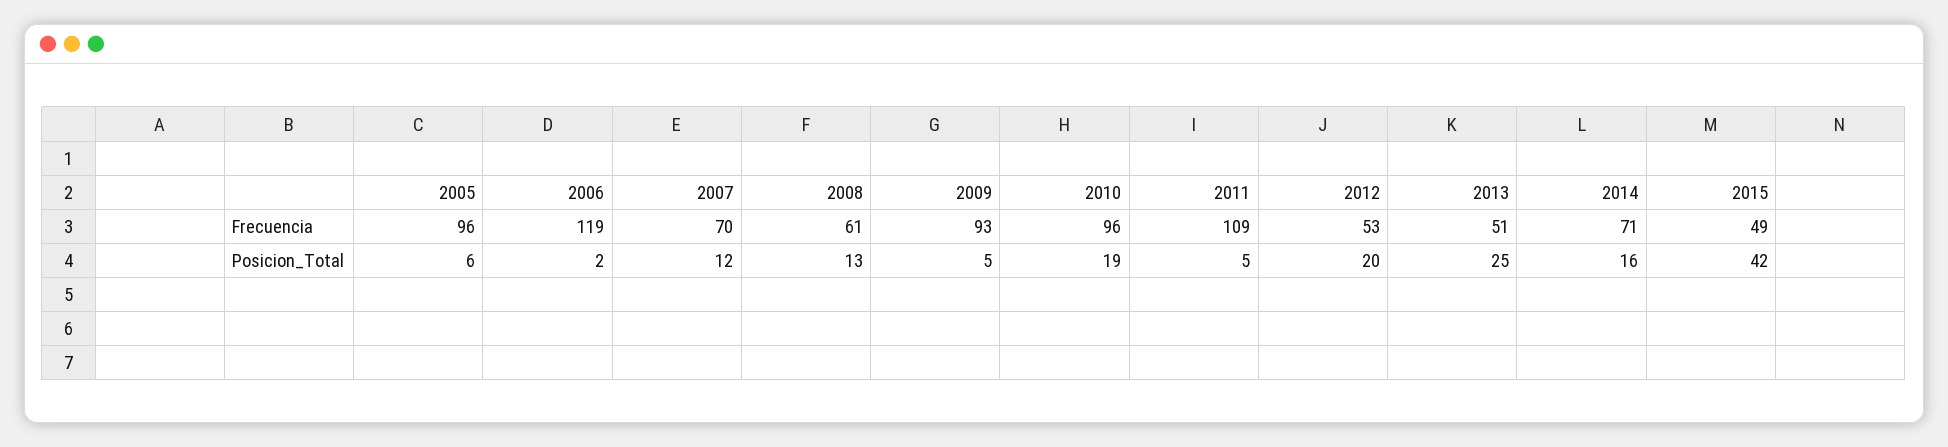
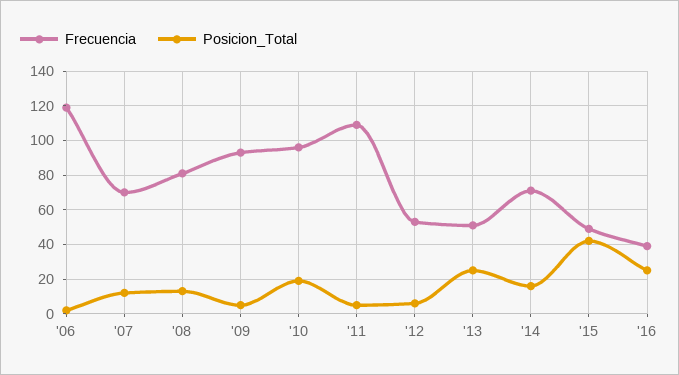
Frecuencia, 2005: 96 -> none
Frecuencia, 2008: 61 -> 80
Posicion_Total, 2005: 6 -> none
Posicion_Total, 2012: 20 -> 5
Frecuencia, '16: none -> 40
Posicion_Total, '16: none -> 25

